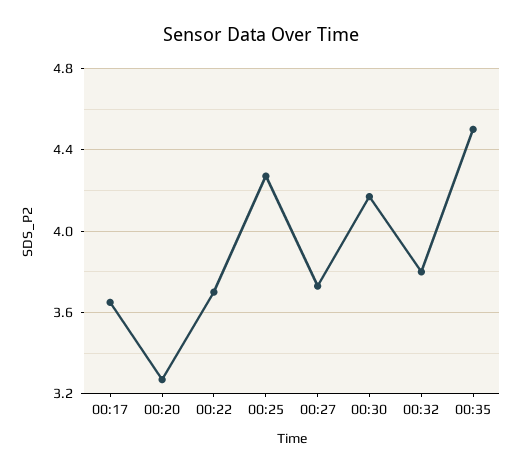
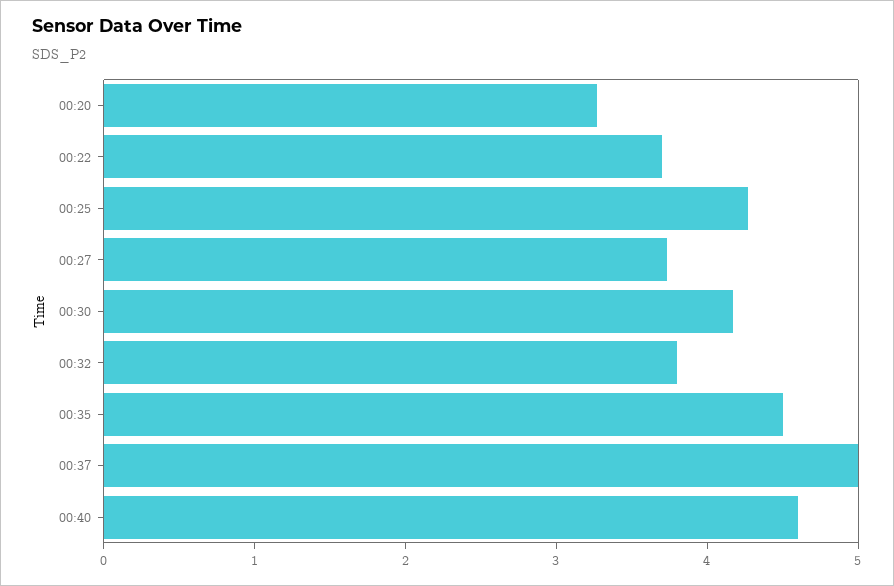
00:17: 3.65 -> none
00:37: none -> 5
00:40: none -> 4.6

